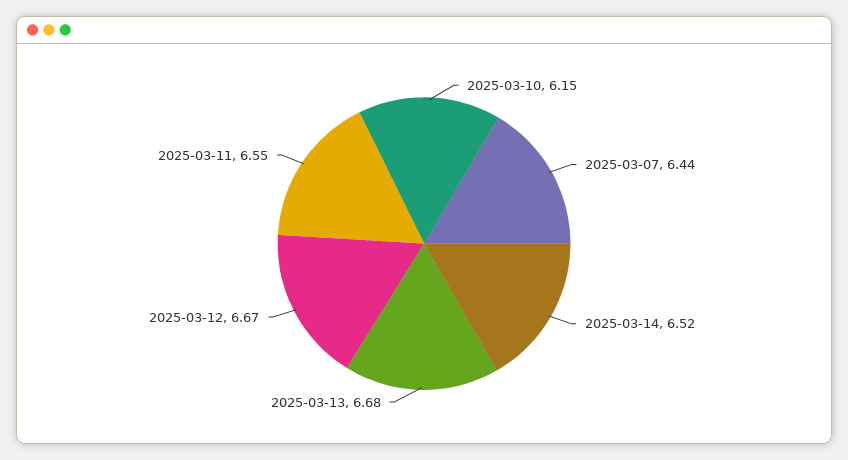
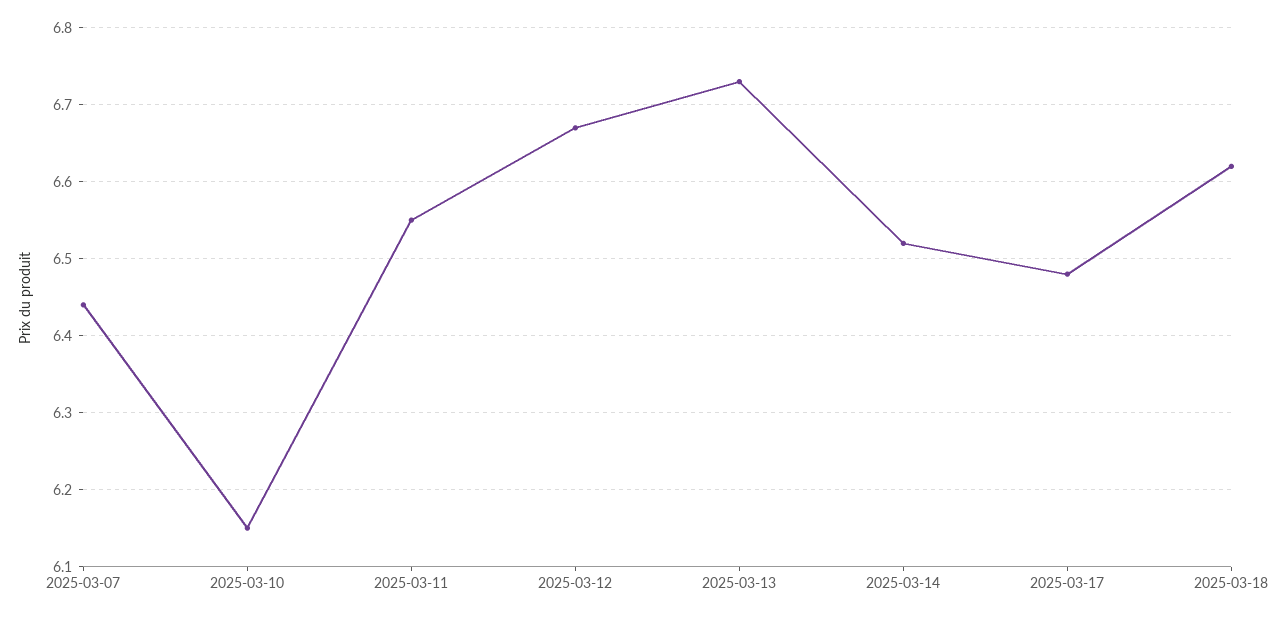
2025-03-13: 6.68 -> 6.73
2025-03-17: none -> 6.48
2025-03-18: none -> 6.62

